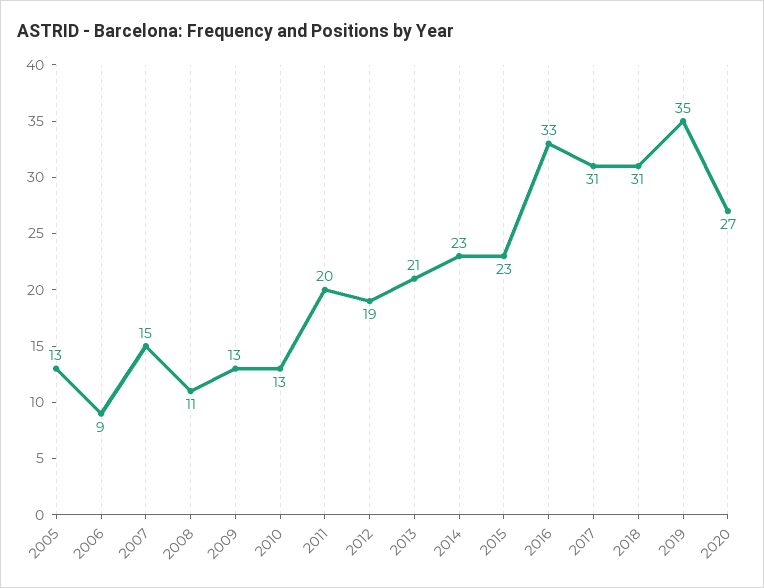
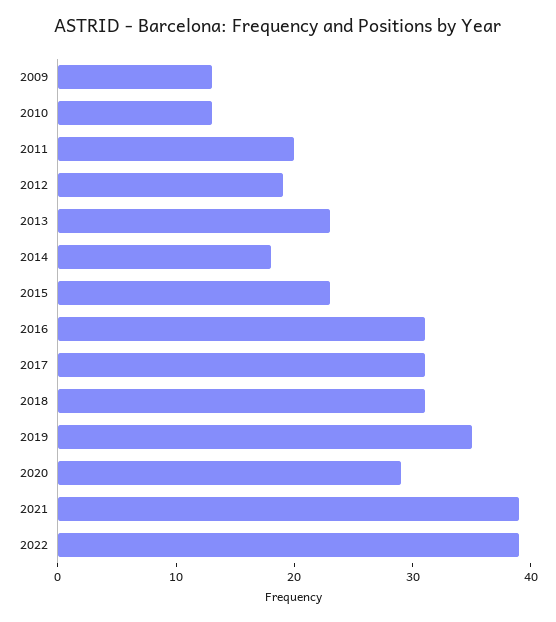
2005: 13 -> none
2006: 9 -> none
2007: 15 -> none
2008: 11 -> none
2013: 21 -> 23
2014: 23 -> 18
2016: 33 -> 31
2020: 27 -> 29
2021: none -> 39
2022: none -> 39

